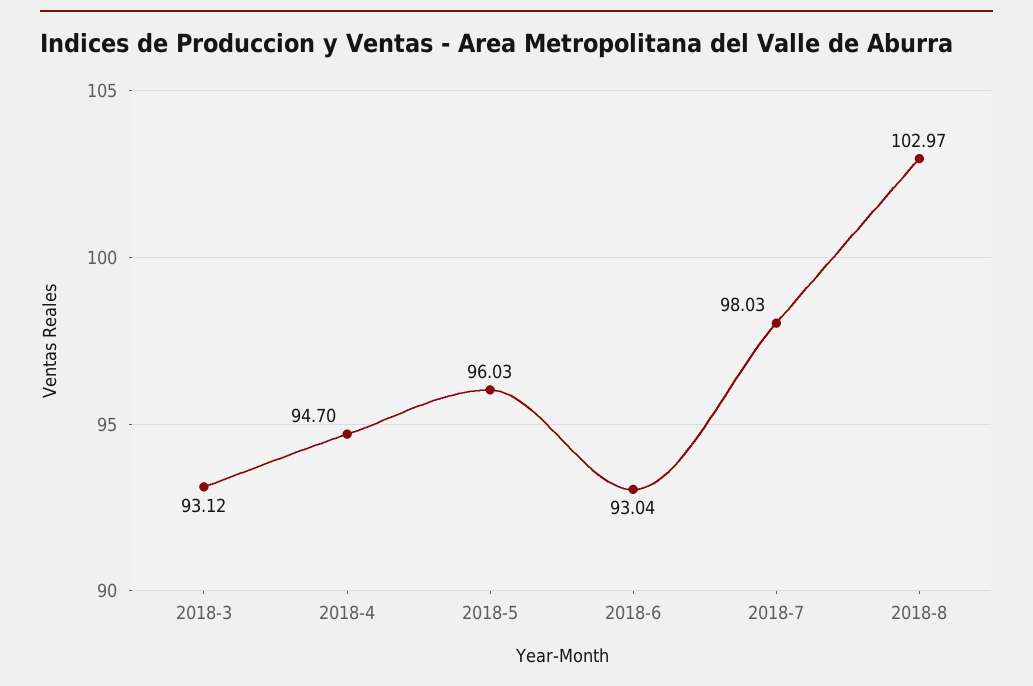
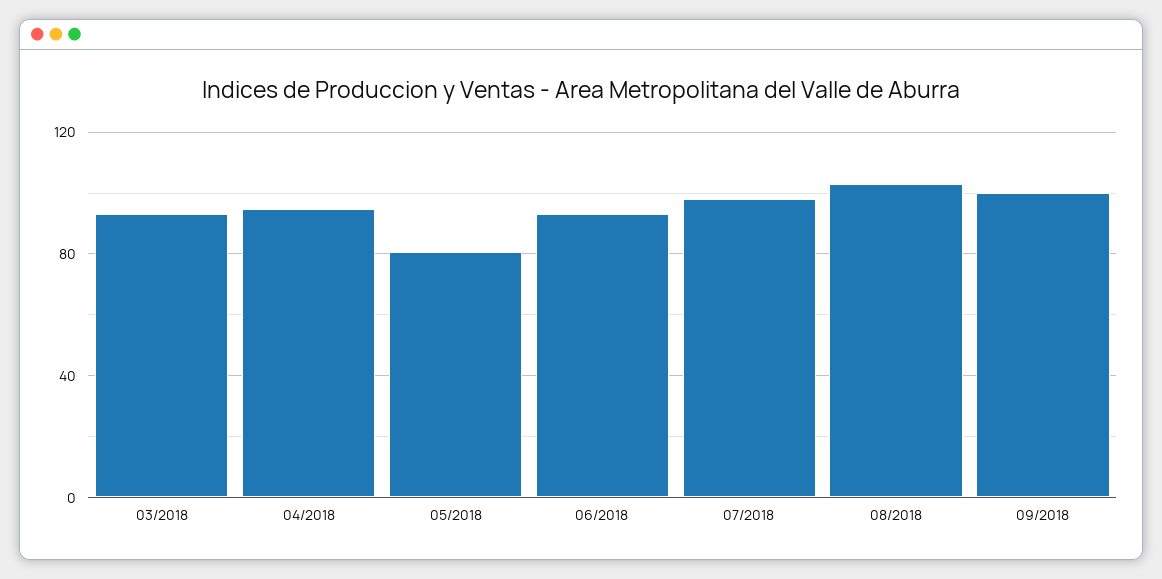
2018-5: 96.03 -> 80
09/2018: none -> 100

